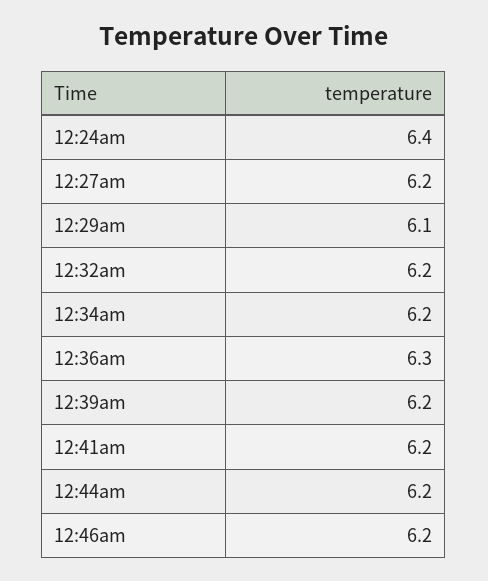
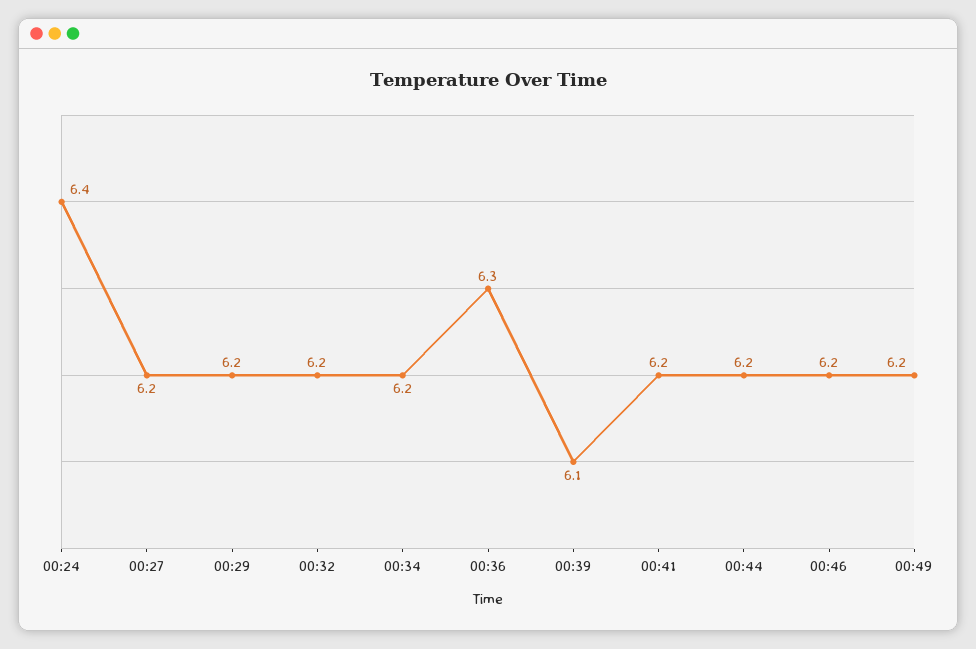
12:29am: 6.1 -> 6.2
12:39am: 6.2 -> 6.1
00:49: none -> 6.2

